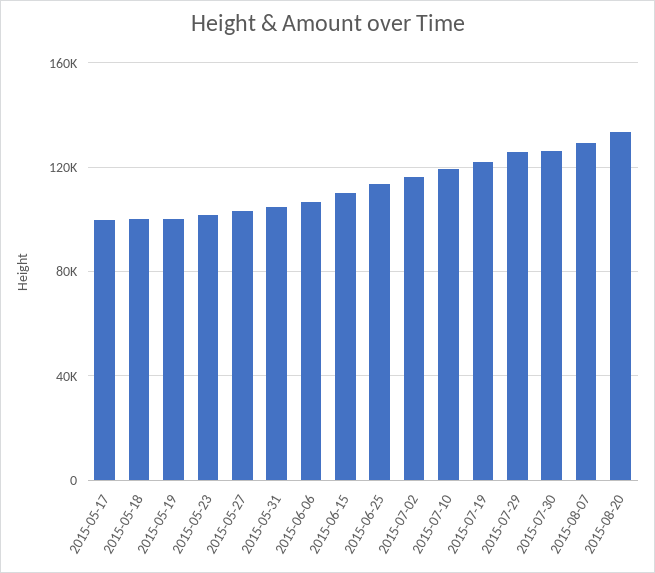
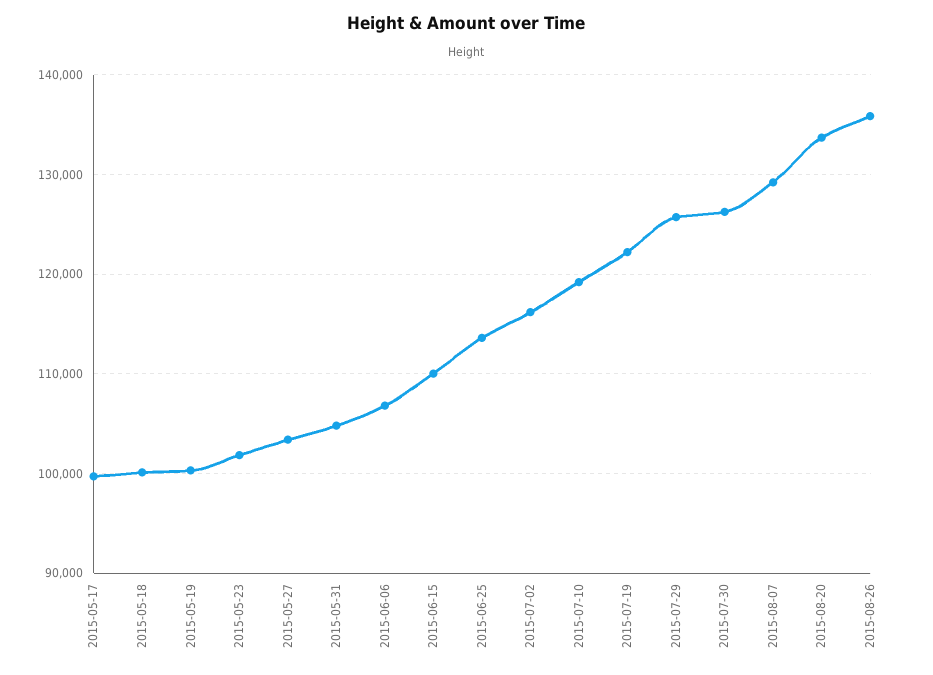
2015-08-26: none -> 136000

